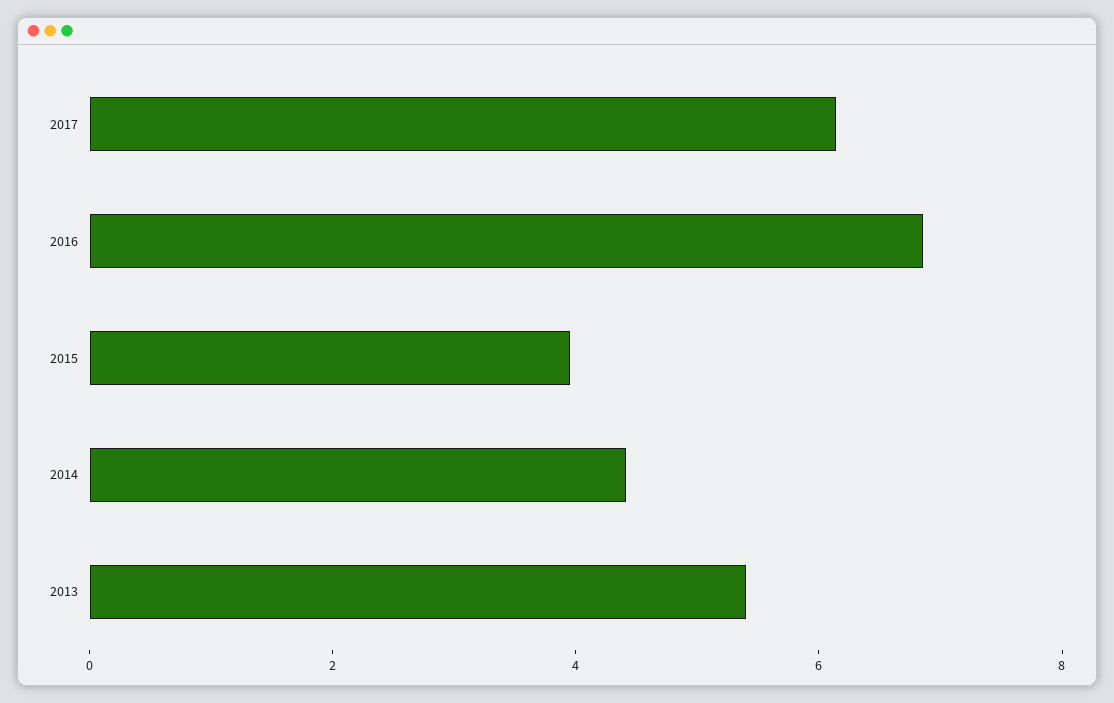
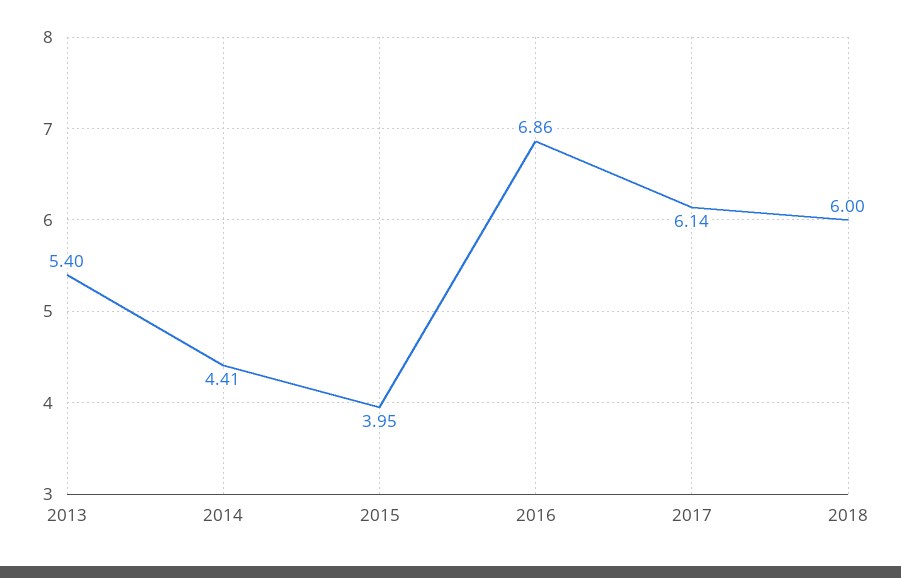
2018: none -> 6

